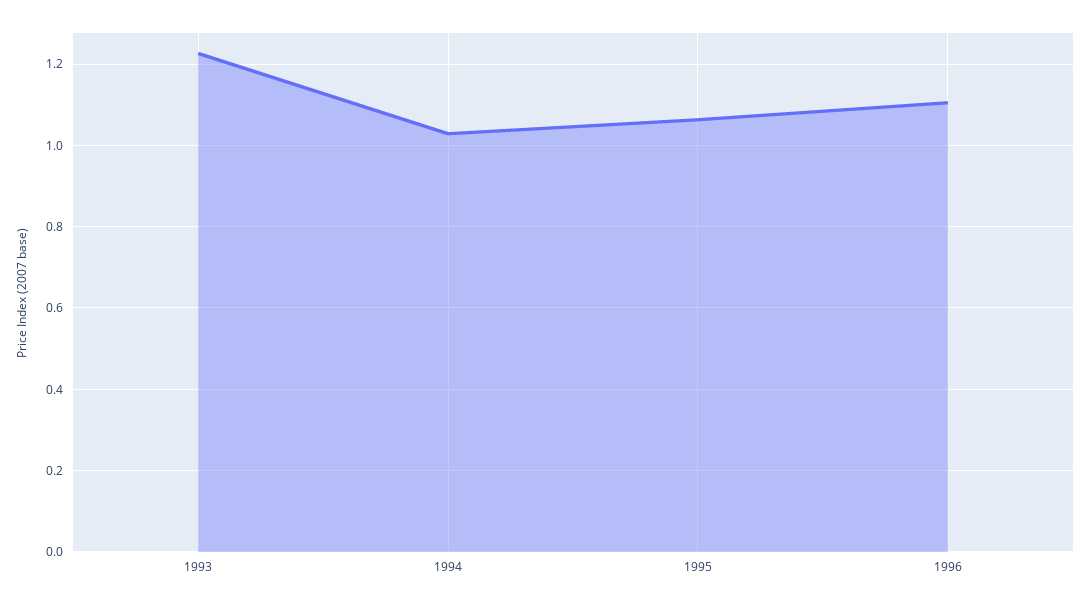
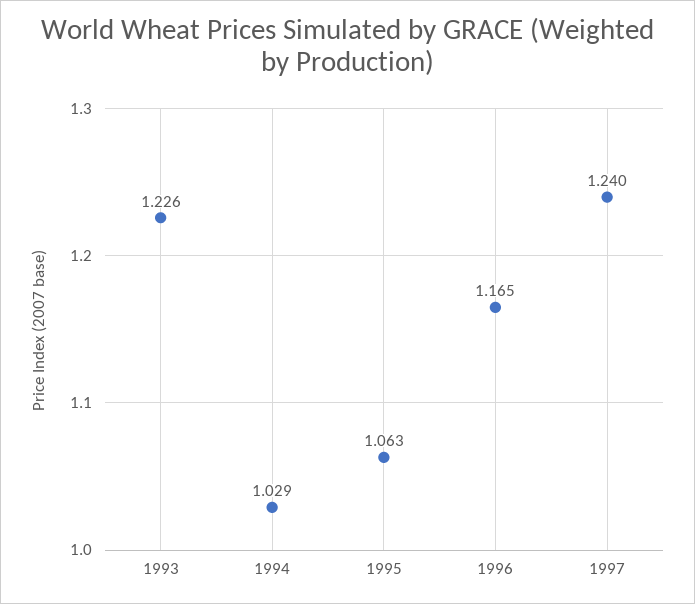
1996: 1.1 -> 1.165
1997: none -> 1.24

